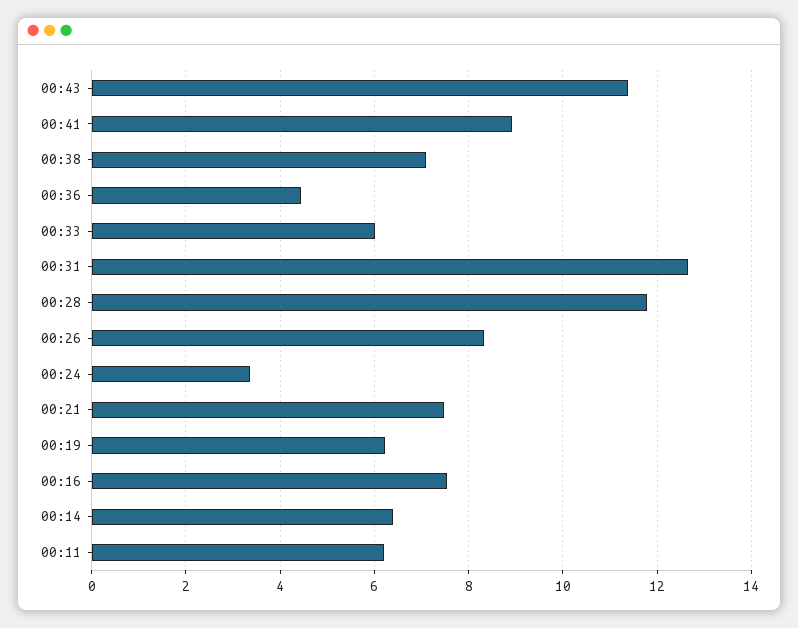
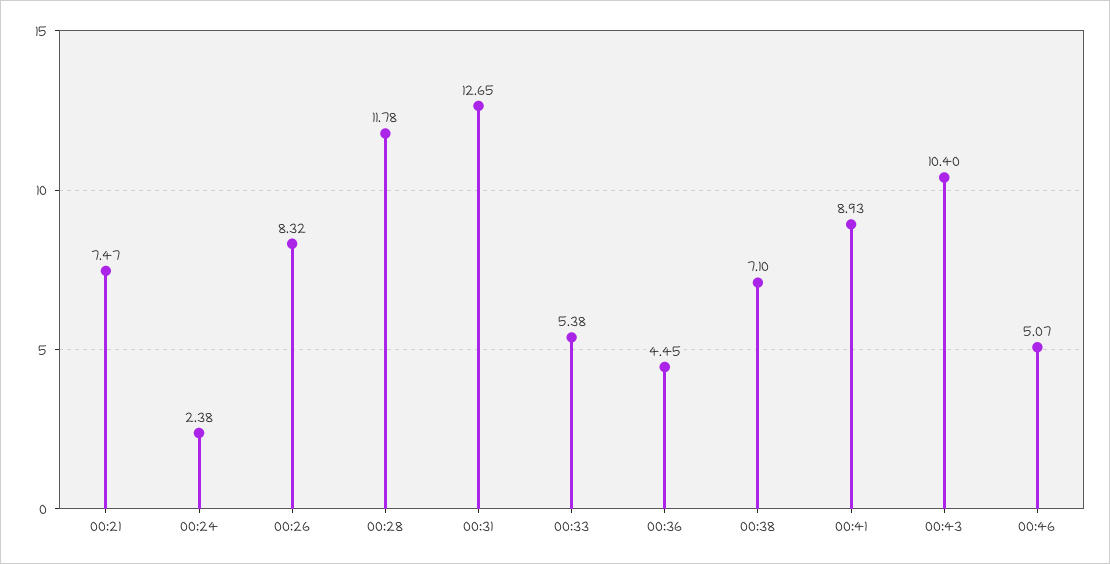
00:43: 11.4 -> 10.4
00:33: 6 -> 5.38
00:24: 3.4 -> 2.38
00:19: 6.2 -> none
00:16: 7.6 -> none
00:14: 6.4 -> none
00:11: 6.2 -> none
00:46: none -> 5.07

